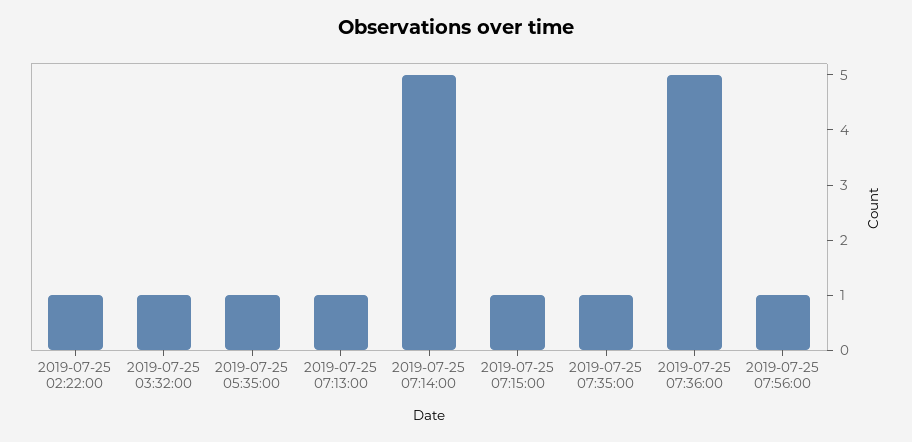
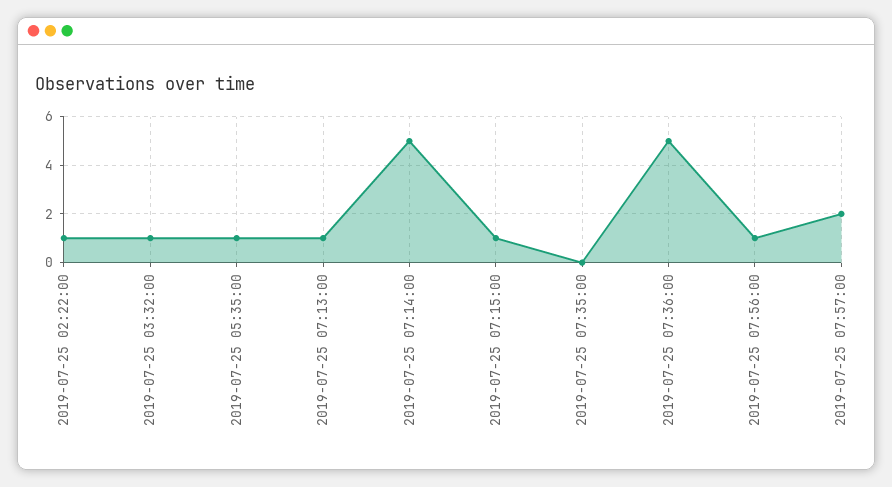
2019-07-25 07:35:00: 1 -> 0
2019-07-25 07:57:00: none -> 2

